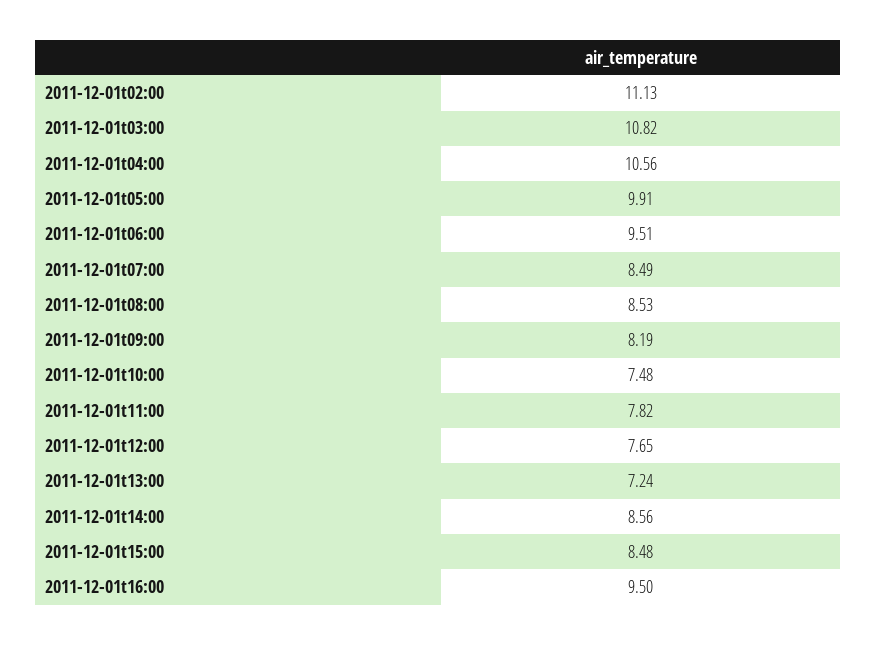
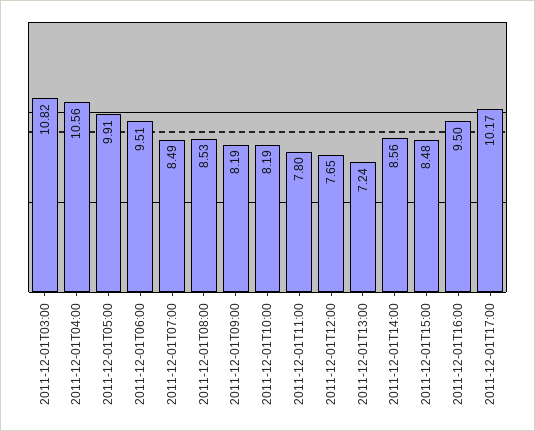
2011-12-01t02:00: 11.13 -> none
2011-12-01t10:00: 7.48 -> 8.19
2011-12-01t11:00: 7.82 -> 7.8
2011-12-01T17:00: none -> 10.17

